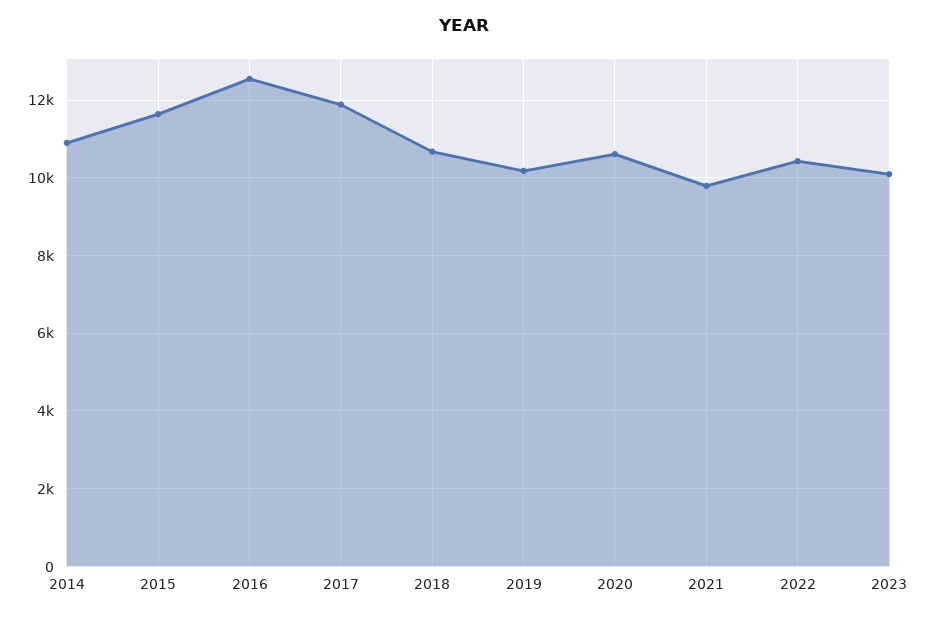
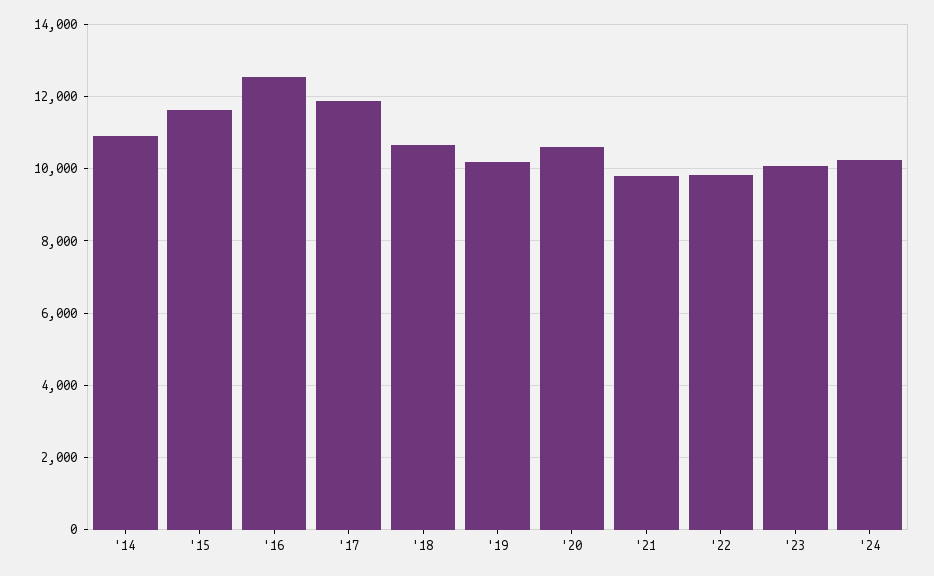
2022: 10400 -> 9800
'24: none -> 10200

